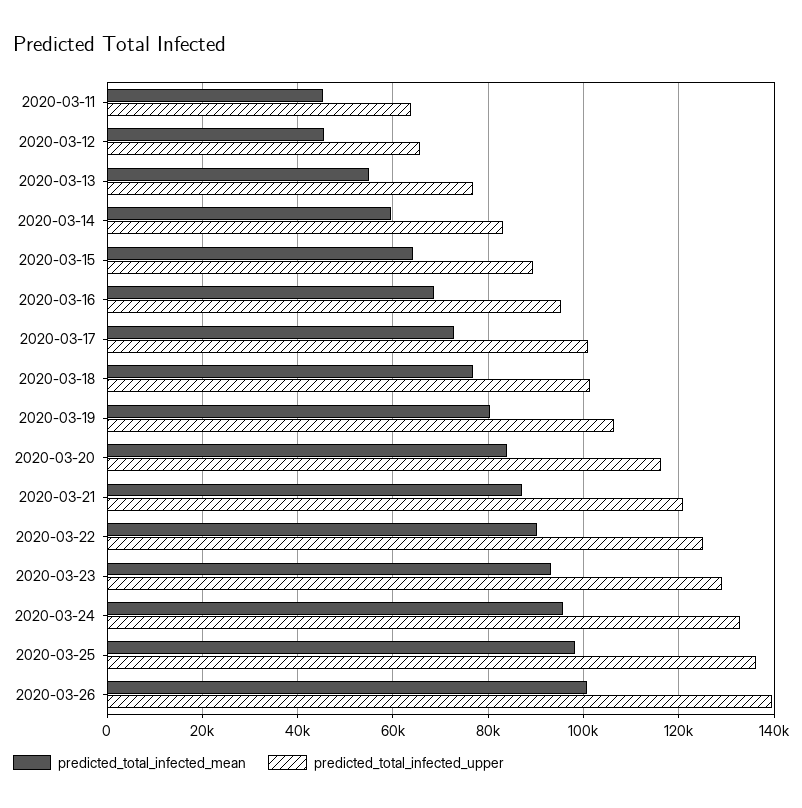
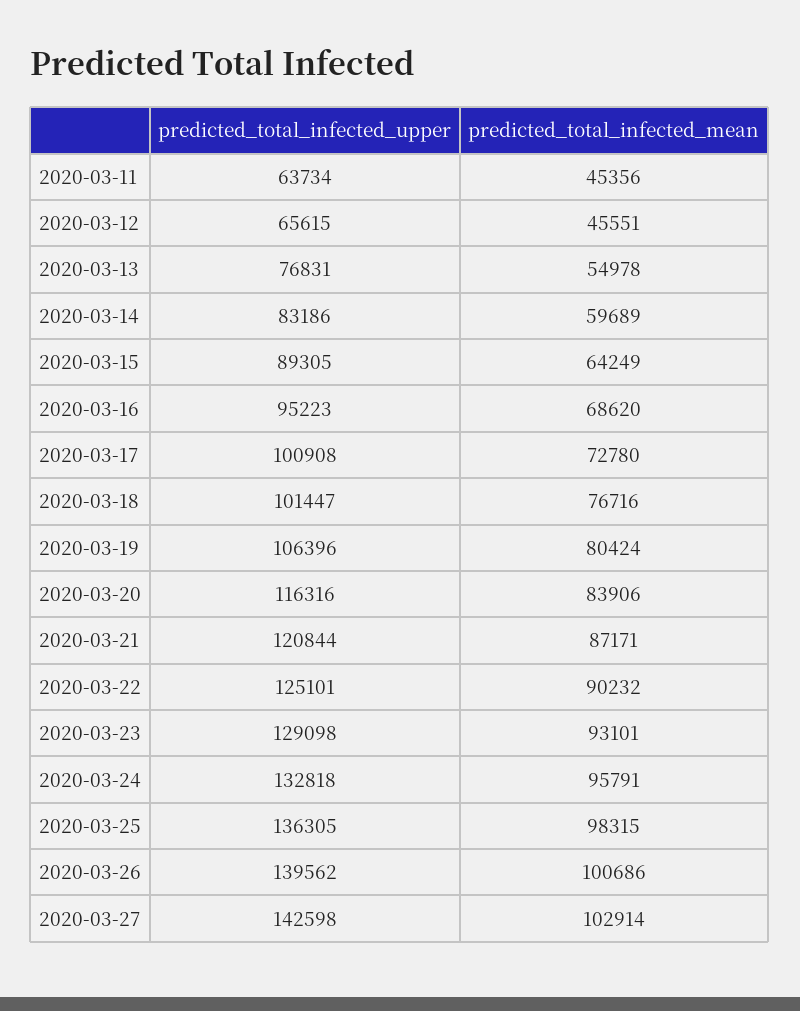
predicted_total_infected_upper, 2020-03-27: none -> 142598
predicted_total_infected_mean, 2020-03-27: none -> 102914

